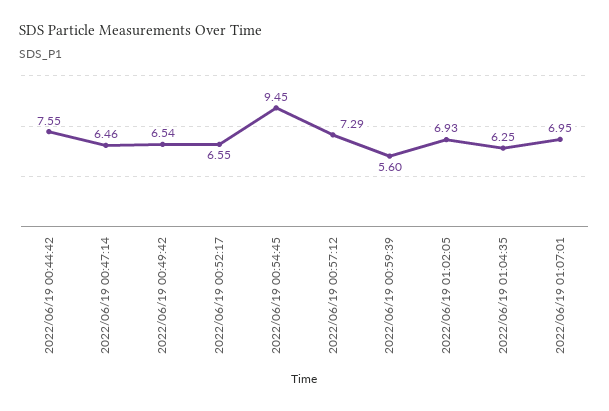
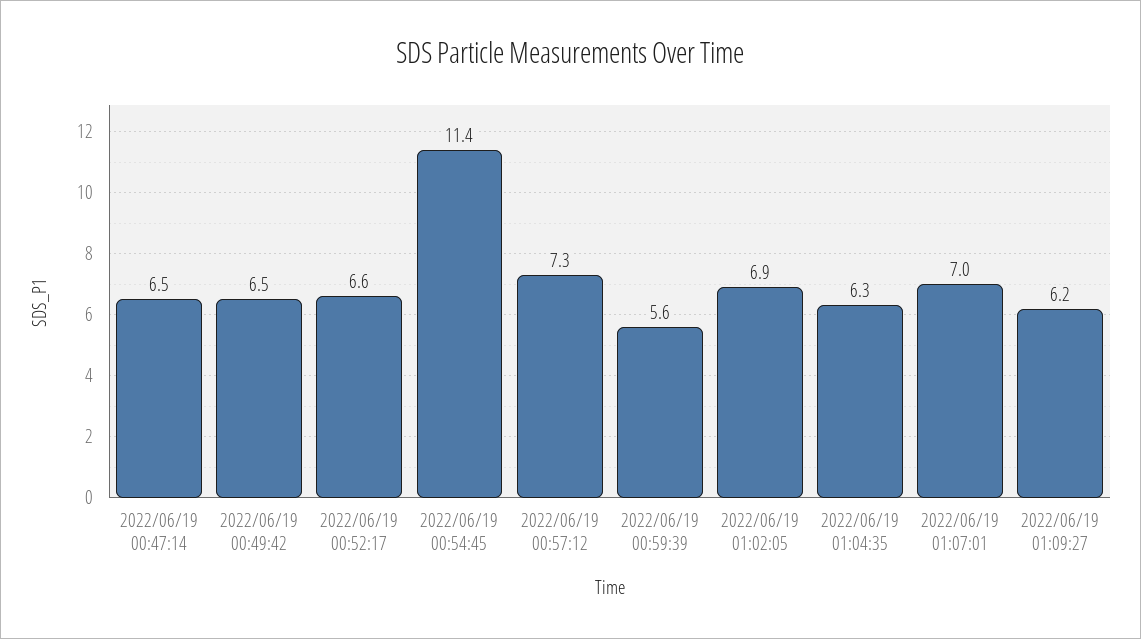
2022/06/19 00:44:42: 7.55 -> none
2022/06/19 00:54:45: 9.45 -> 11.4
2022/06/19 01:09:27: none -> 6.2

